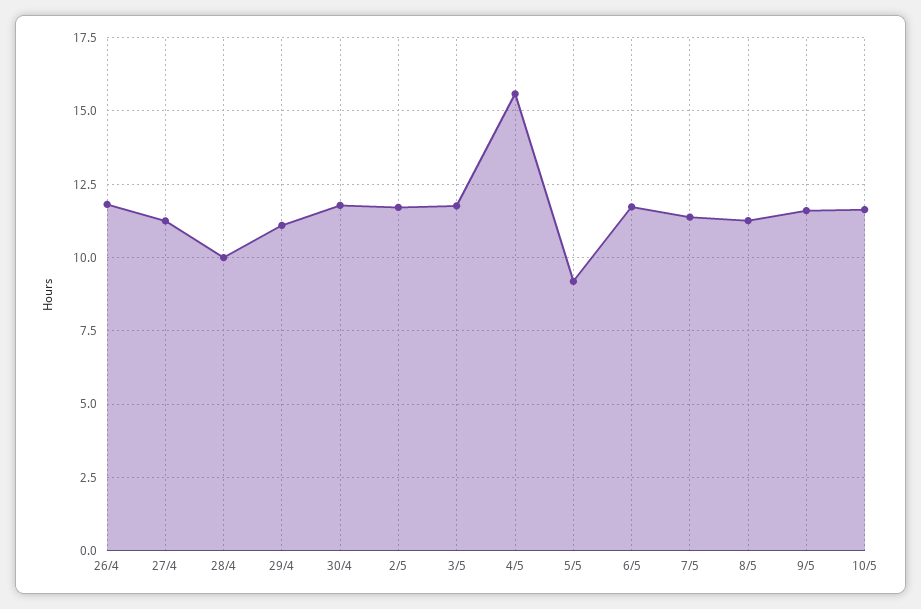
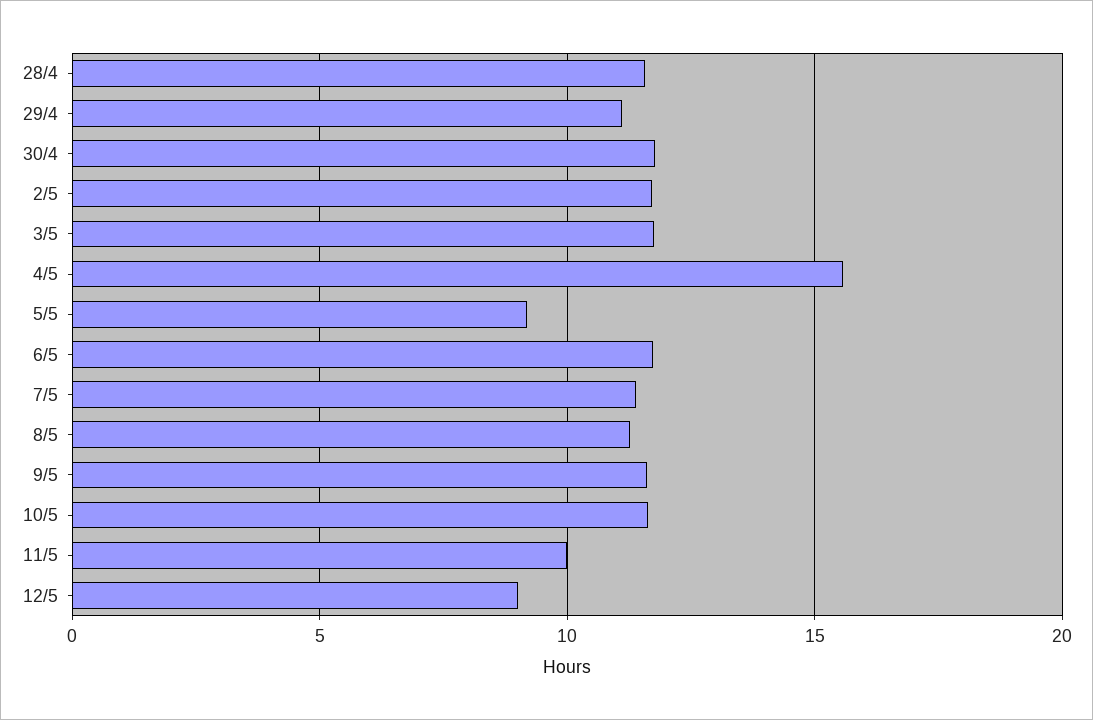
26/4: 11.75 -> none
27/4: 11.25 -> none
28/4: 10 -> 11.5
11/5: none -> 10
12/5: none -> 9

